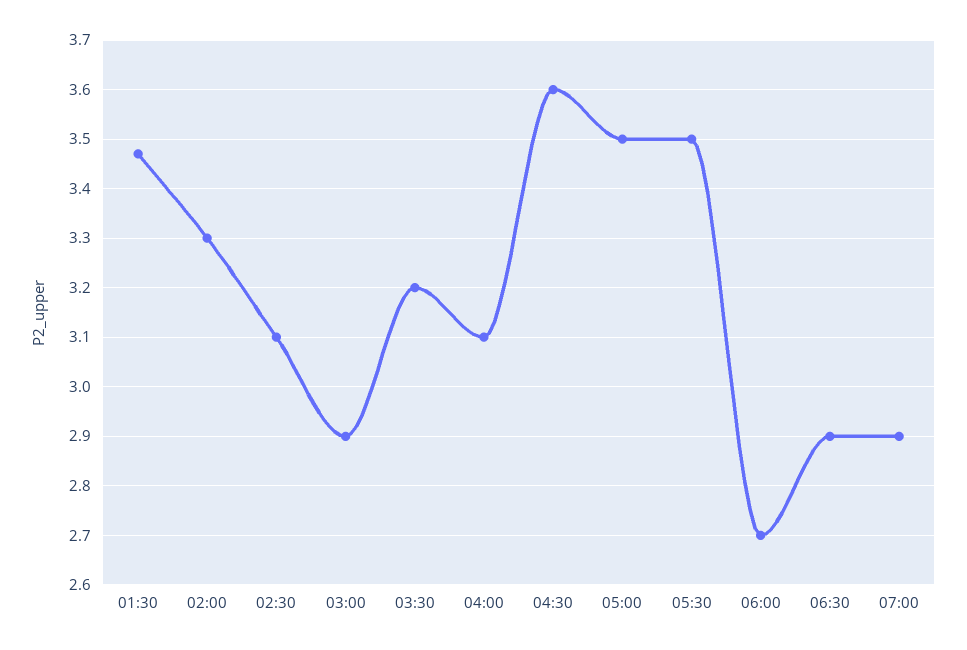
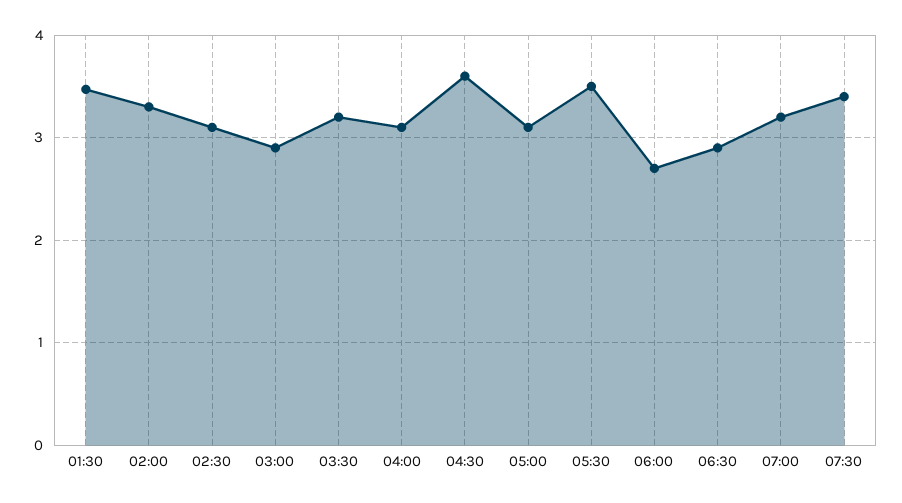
05:00: 3.5 -> 3.1
07:00: 2.9 -> 3.2
07:30: none -> 3.4

